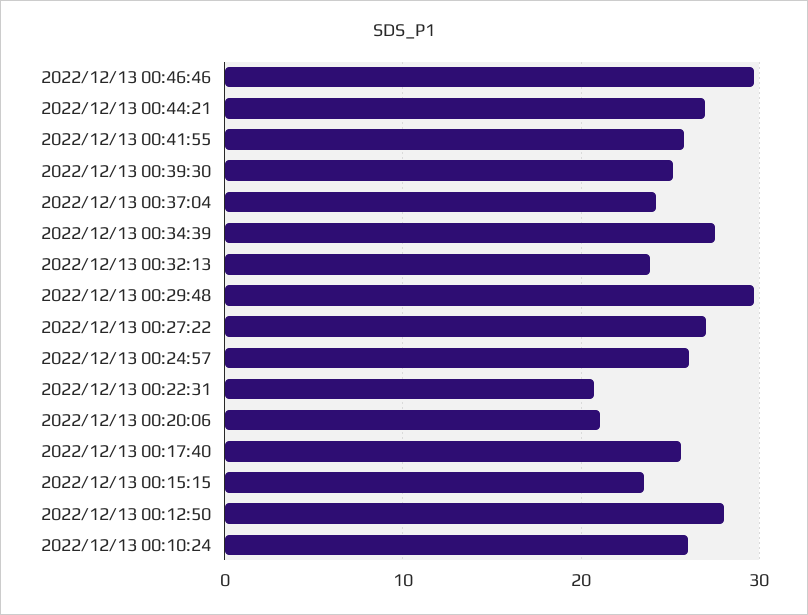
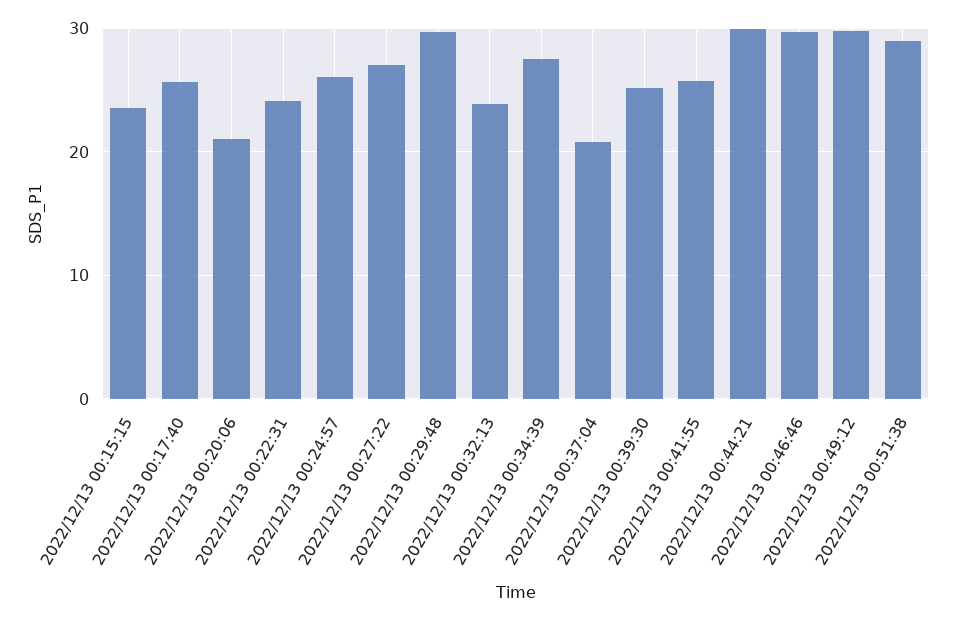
2022/12/13 00:44:21: 27 -> 30
2022/12/13 00:37:04: 24 -> 21
2022/12/13 00:22:31: 21 -> 24
2022/12/13 00:12:50: 28 -> none
2022/12/13 00:10:24: 26 -> none
2022/12/13 00:49:12: none -> 30
2022/12/13 00:51:38: none -> 29

